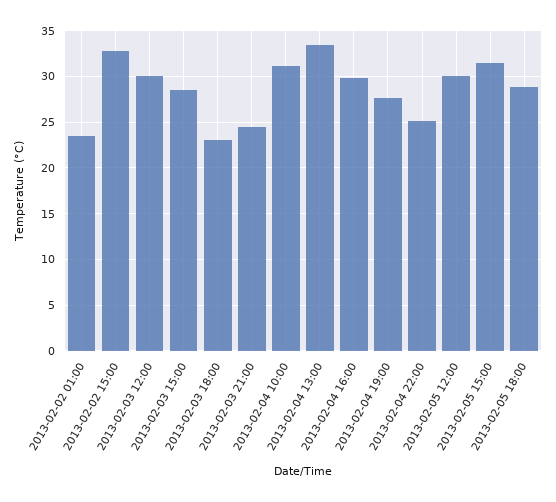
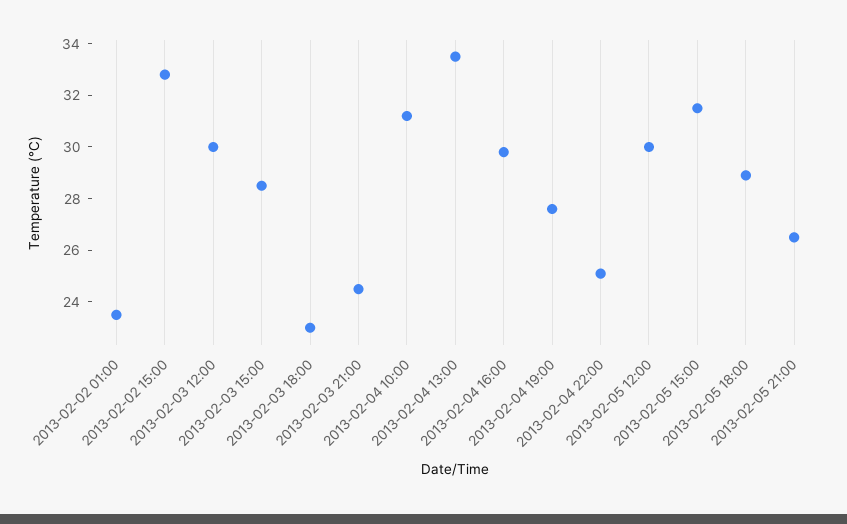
2013-02-05 21:00: none -> 26.5

